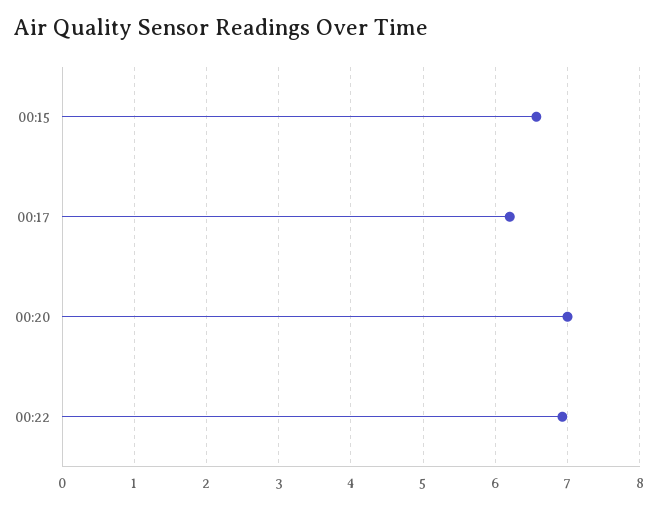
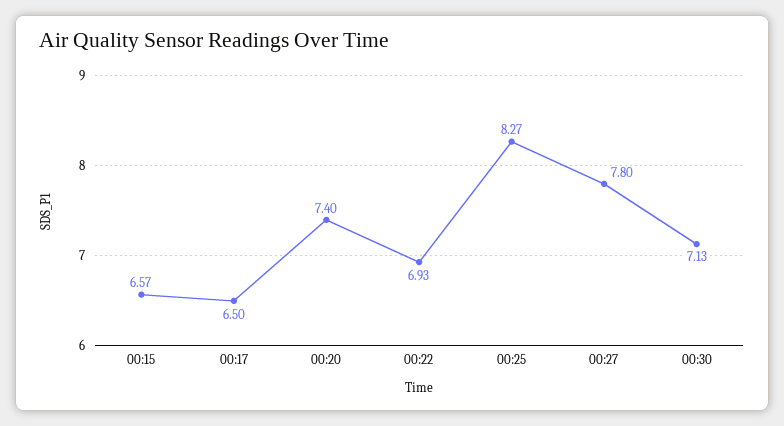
00:17: 6.2 -> 6.5
00:20: 7 -> 7.4
00:25: none -> 8.27
00:27: none -> 7.8
00:30: none -> 7.13

